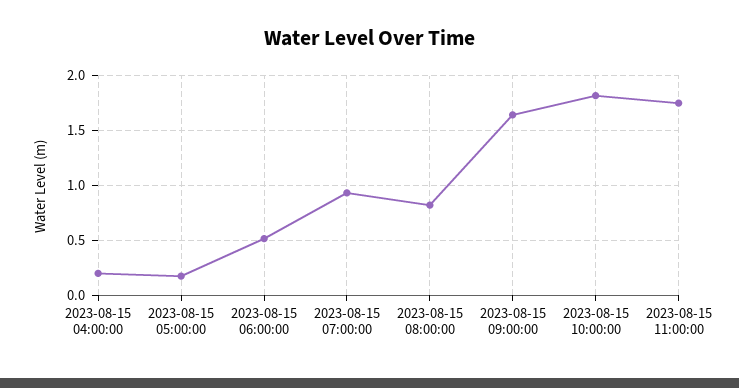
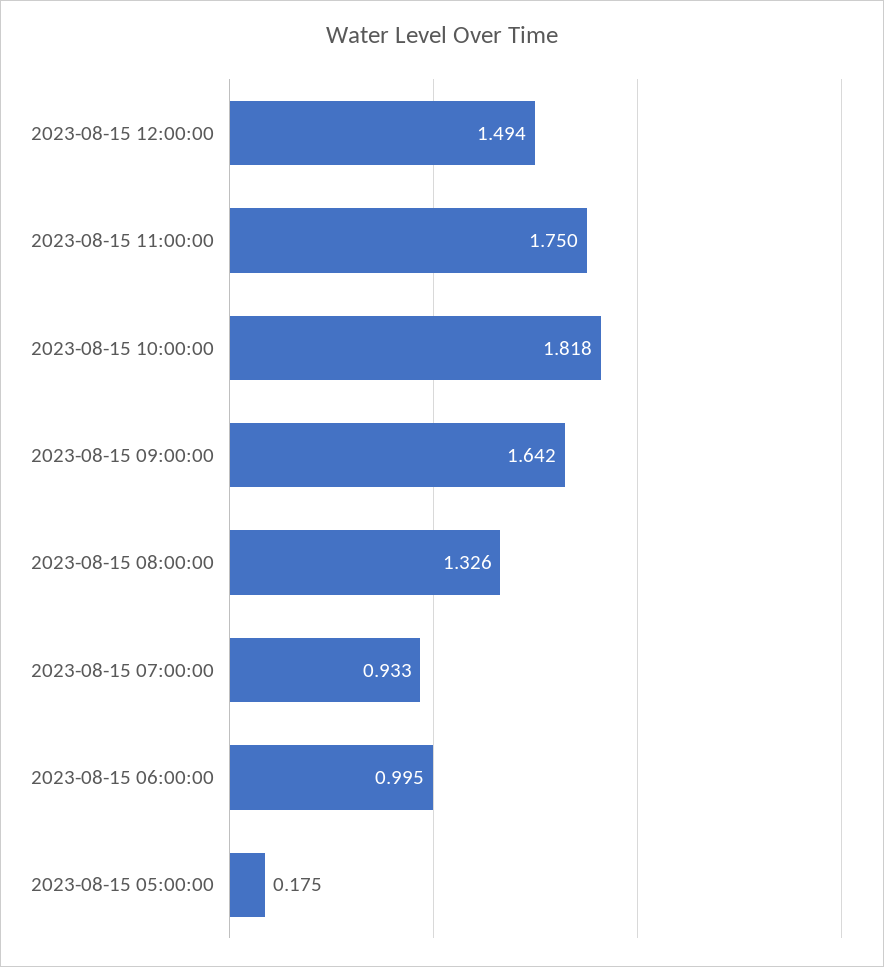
2023-08-15 04:00:00: 0.2 -> none
2023-08-15 06:00:00: 0.5 -> 0.995
2023-08-15 08:00:00: 0.8 -> 1.326
2023-08-15 12:00:00: none -> 1.494

